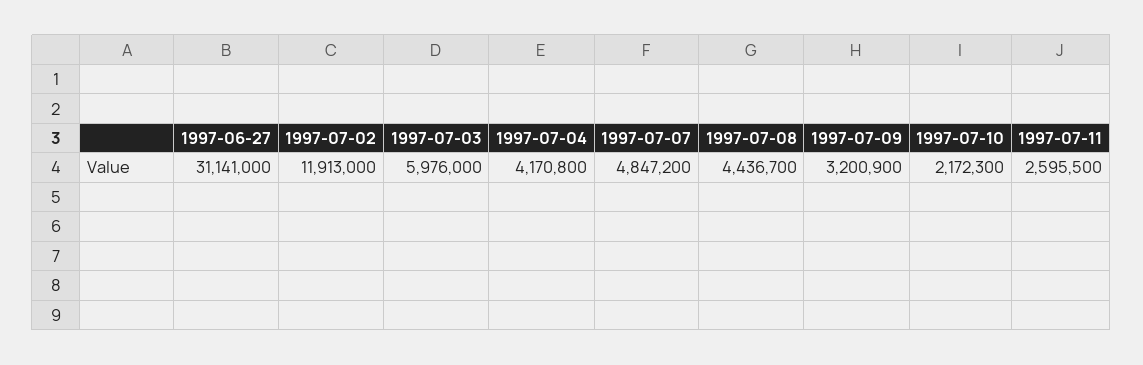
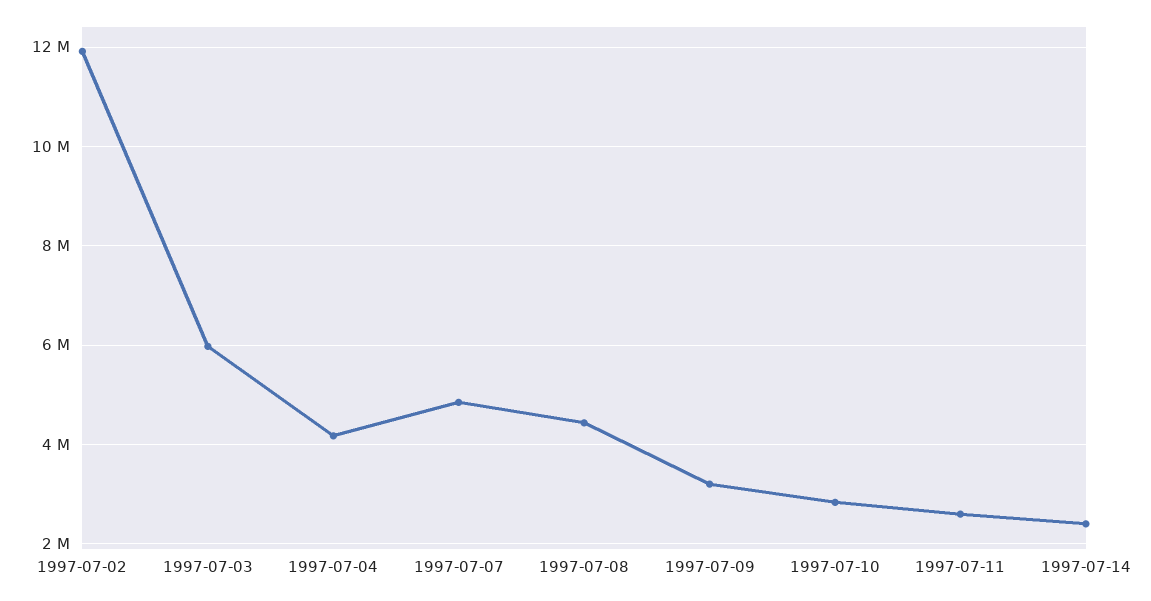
1997-06-27: 31141000 -> none
1997-07-10: 2172300 -> 2800000
1997-07-14: none -> 2400000

